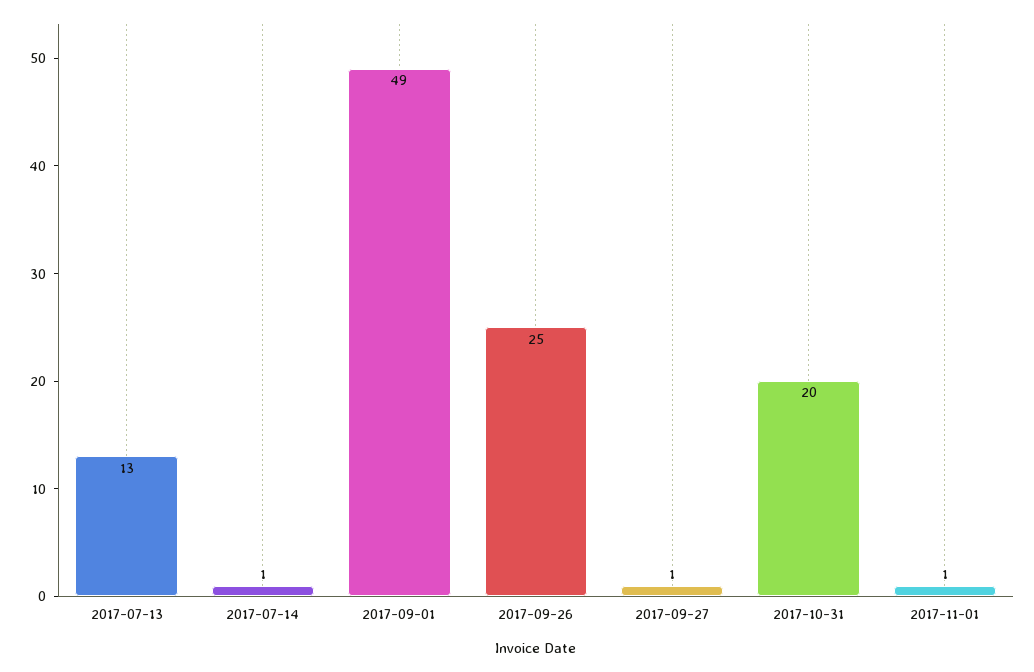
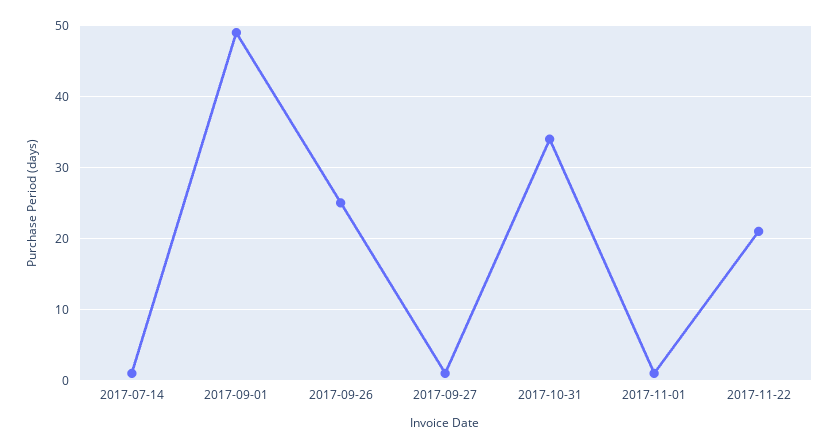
2017-07-13: 13 -> none
2017-10-31: 20 -> 34
2017-11-22: none -> 21

